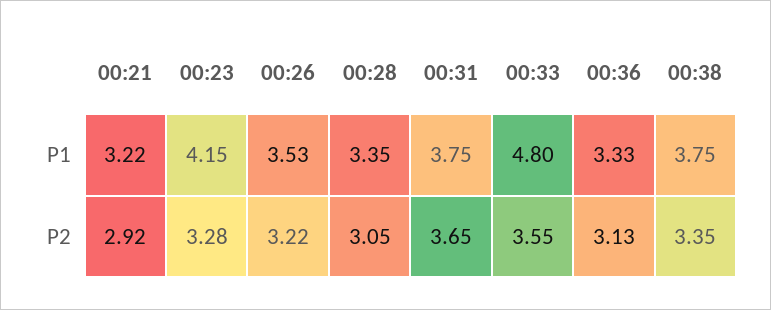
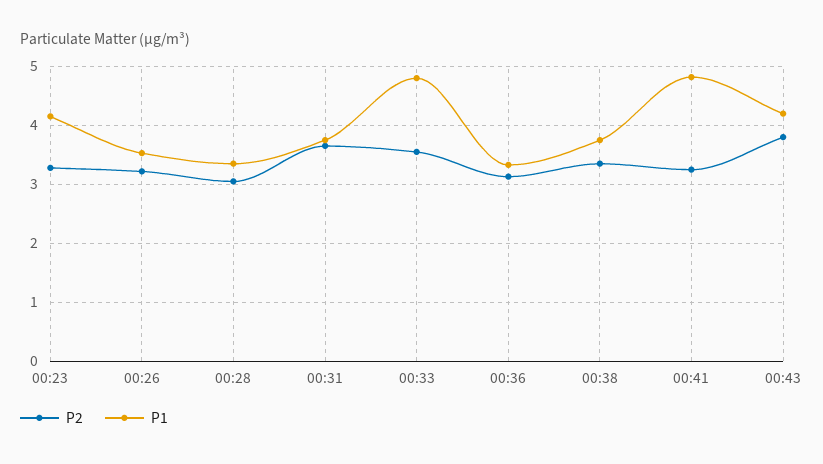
P1, 00:21: 3.22 -> none
P2, 00:21: 2.92 -> none
P2, 00:41: none -> 3.2
P1, 00:41: none -> 4.8
P2, 00:43: none -> 3.8
P1, 00:43: none -> 4.2

